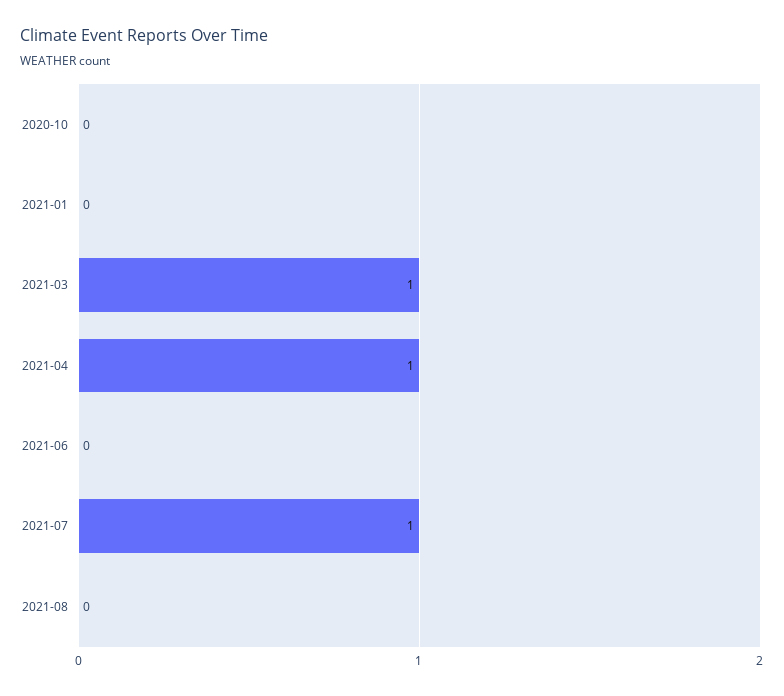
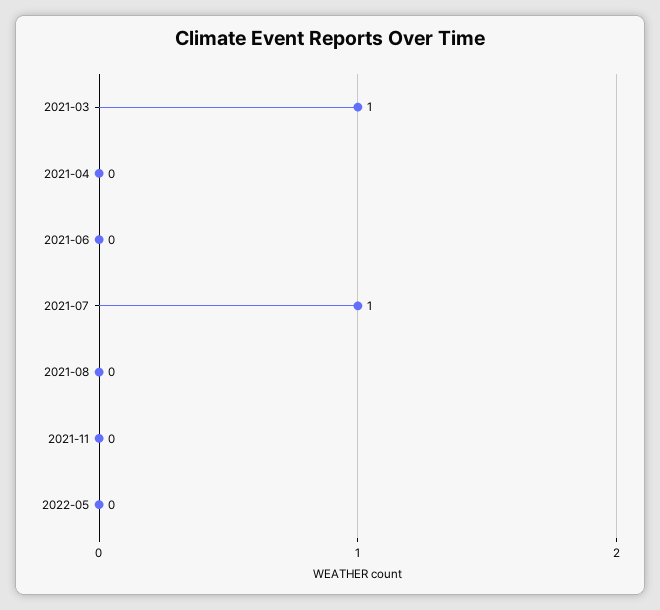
2020-10: 0 -> none
2021-01: 0 -> none
2021-04: 1 -> 0
2021-11: none -> 0
2022-05: none -> 0

